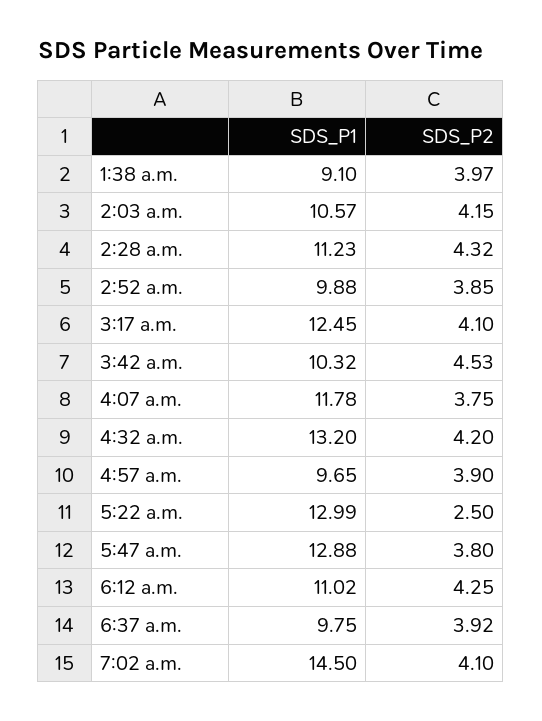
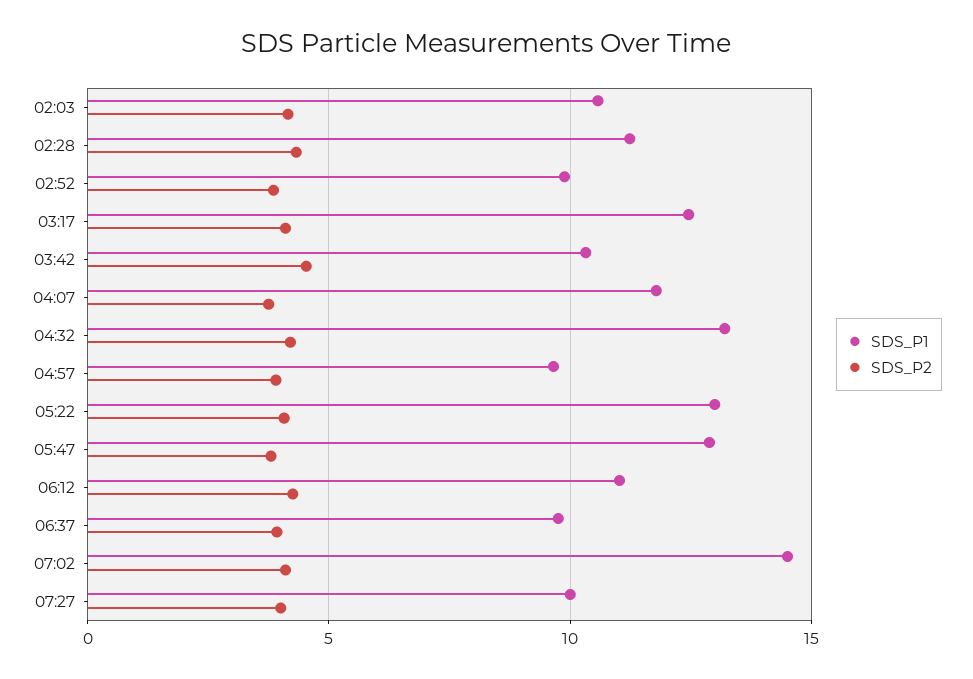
SDS_P1, 1:38 a.m.: 9.1 -> none
SDS_P2, 1:38 a.m.: 3.97 -> none
SDS_P2, 5:22 a.m.: 2.5 -> 4
SDS_P1, 07:27: none -> 10
SDS_P2, 07:27: none -> 4

